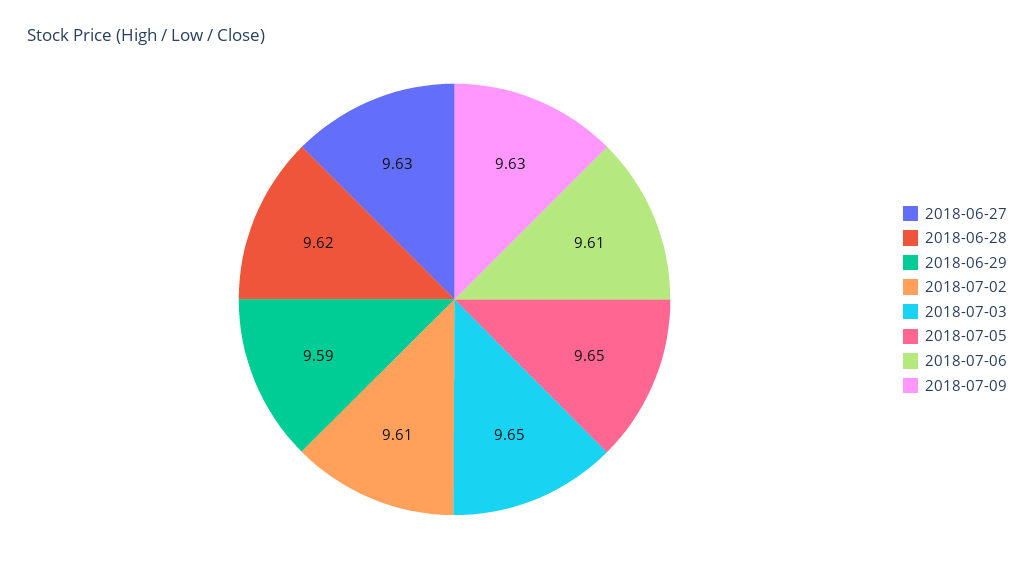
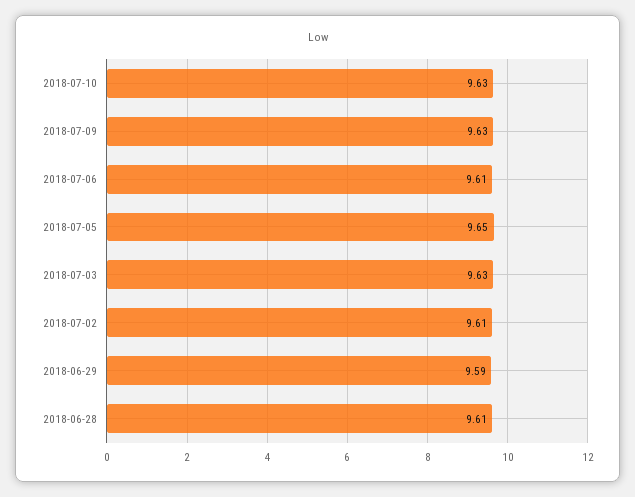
2018-06-27: 9.63 -> none
2018-06-28: 9.62 -> 9.61
2018-07-03: 9.65 -> 9.63
2018-07-10: none -> 9.63

